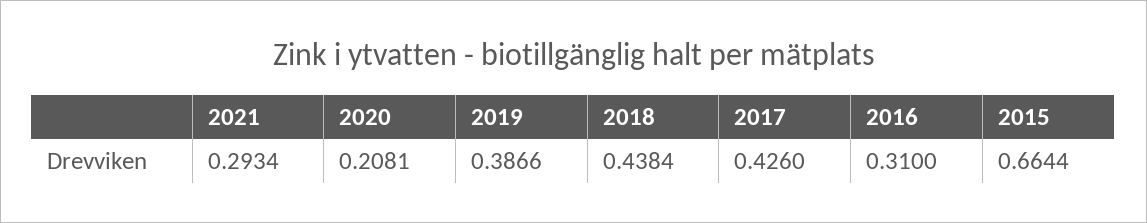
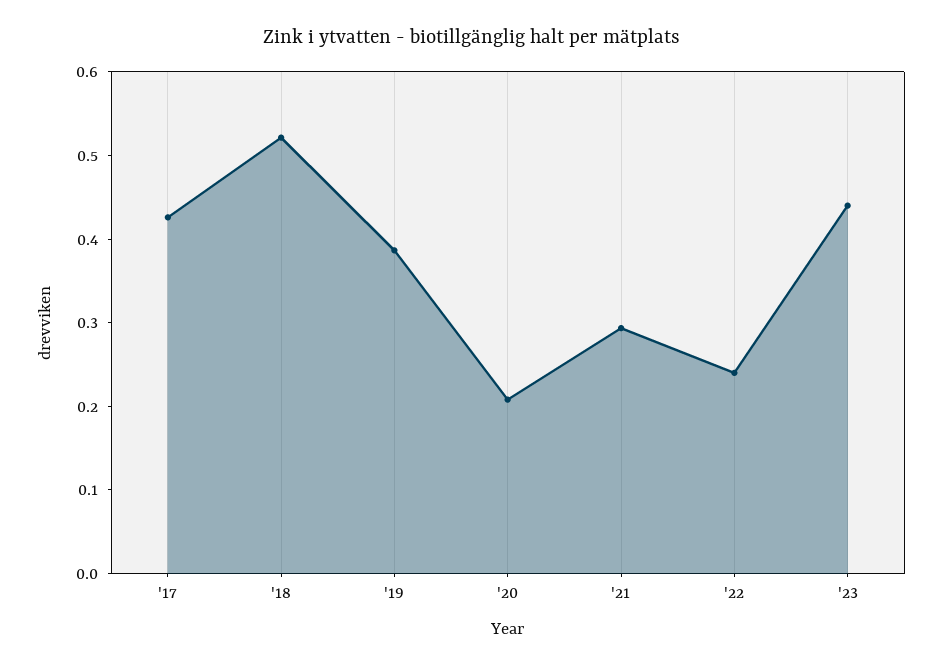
2018: 0.4384 -> 0.52
2016: 0.31 -> none
2015: 0.6644 -> none
'22: none -> 0.24
'23: none -> 0.44

